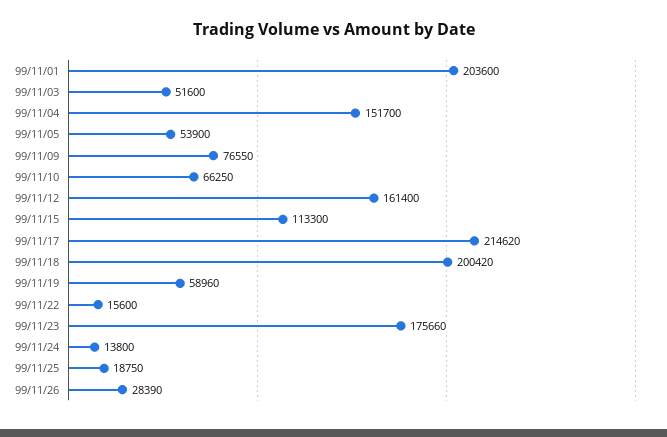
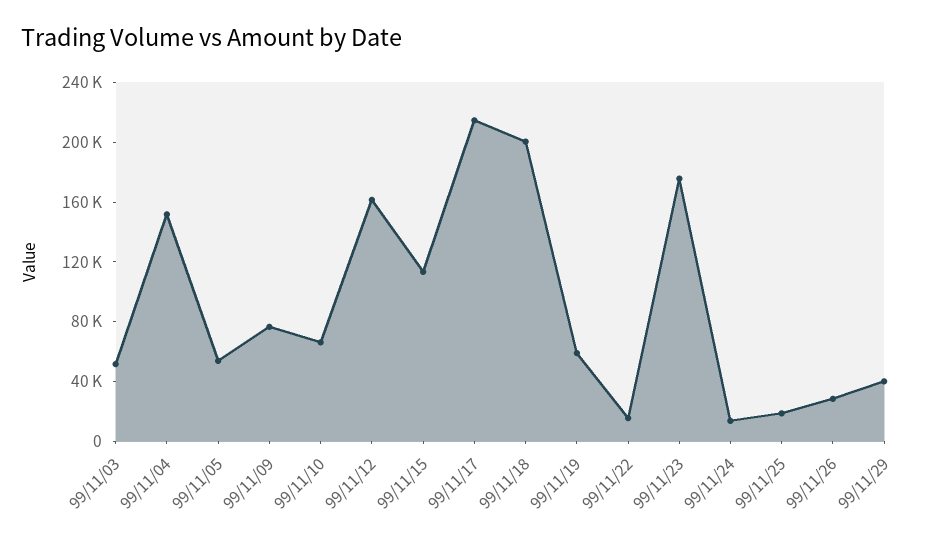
99/11/01: 203600 -> none
99/11/29: none -> 40000

